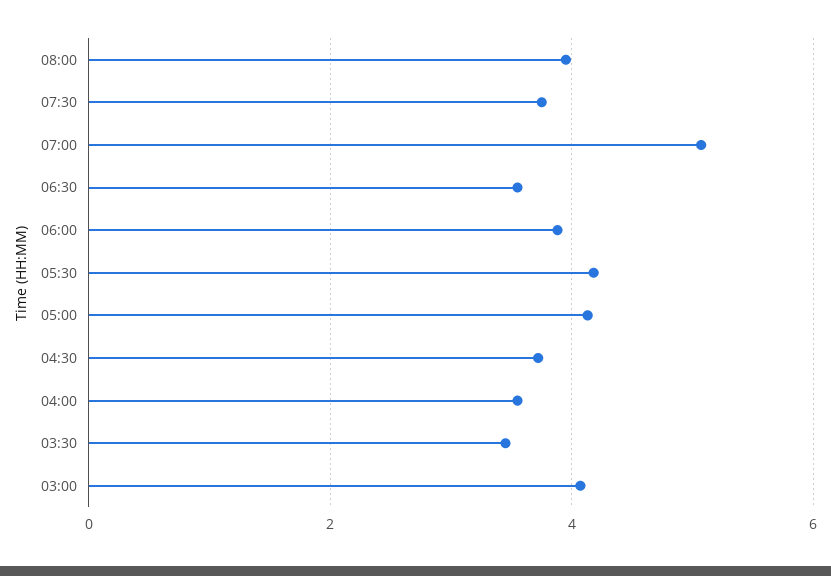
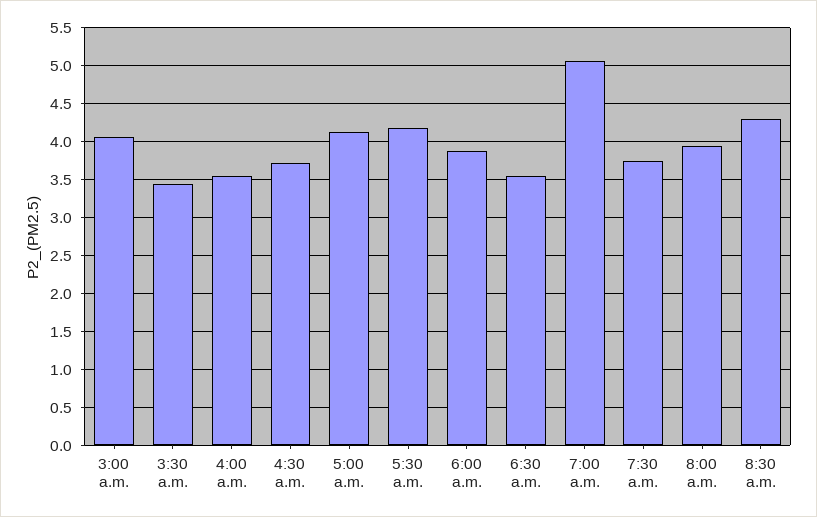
8:30 a.m.: none -> 4.3

